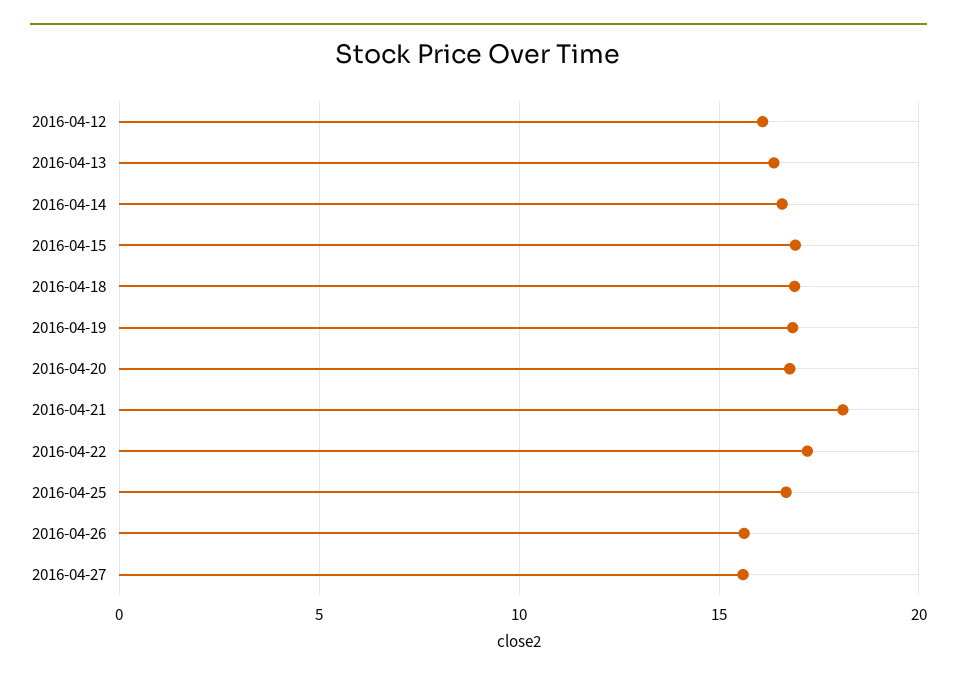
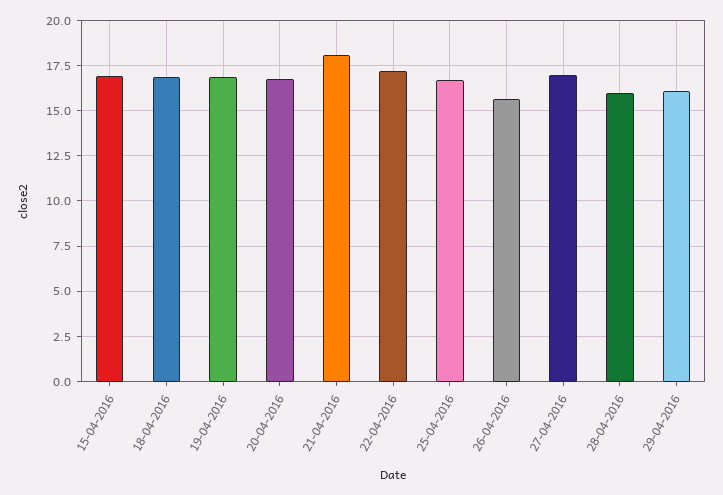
2016-04-12: 16 -> none
2016-04-13: 16.5 -> none
2016-04-14: 16.5 -> none
2016-04-27: 15.5 -> 17
28-04-2016: none -> 16
29-04-2016: none -> 16

